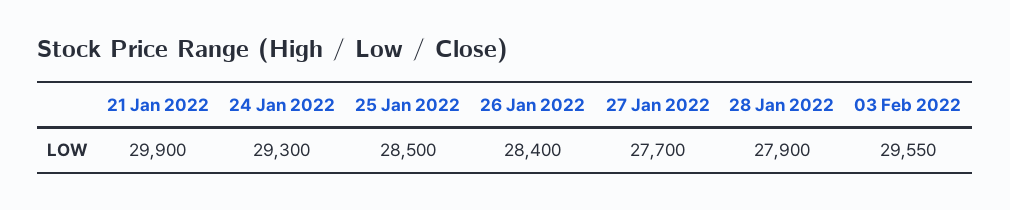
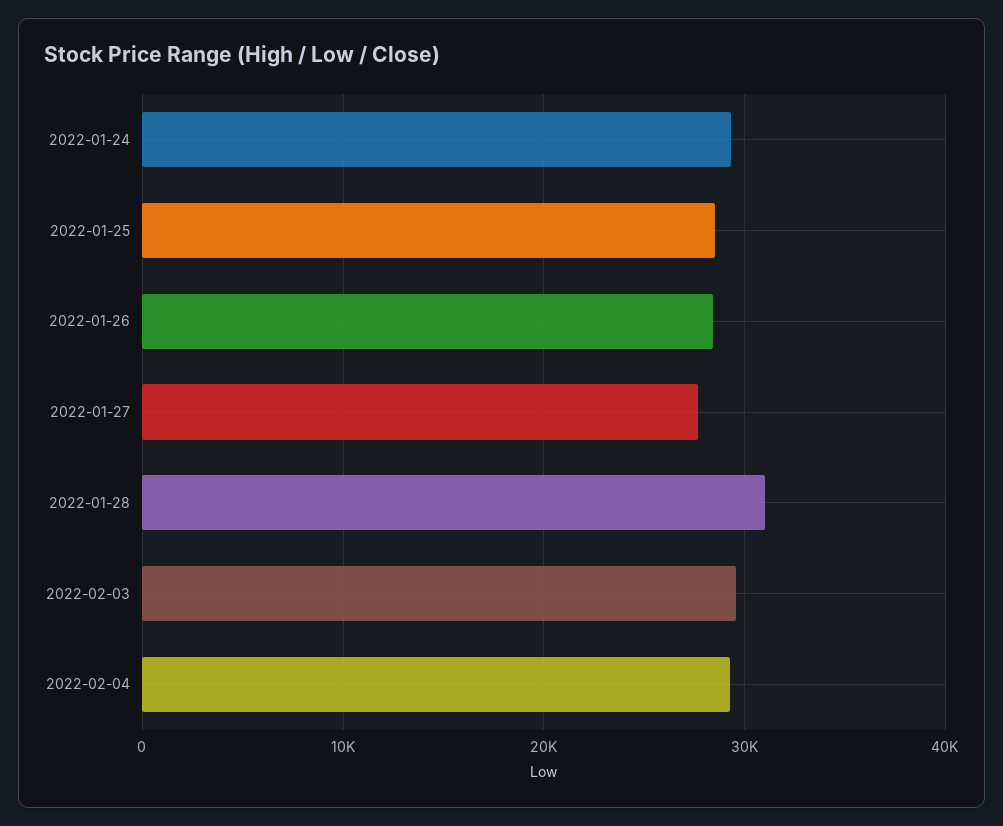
21 Jan 2022: 29900 -> none
28 Jan 2022: 27900 -> 31000
2022-02-04: none -> 29000

